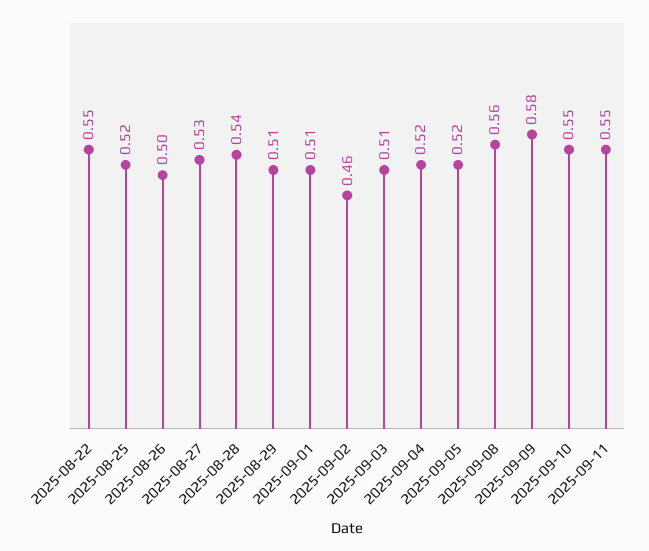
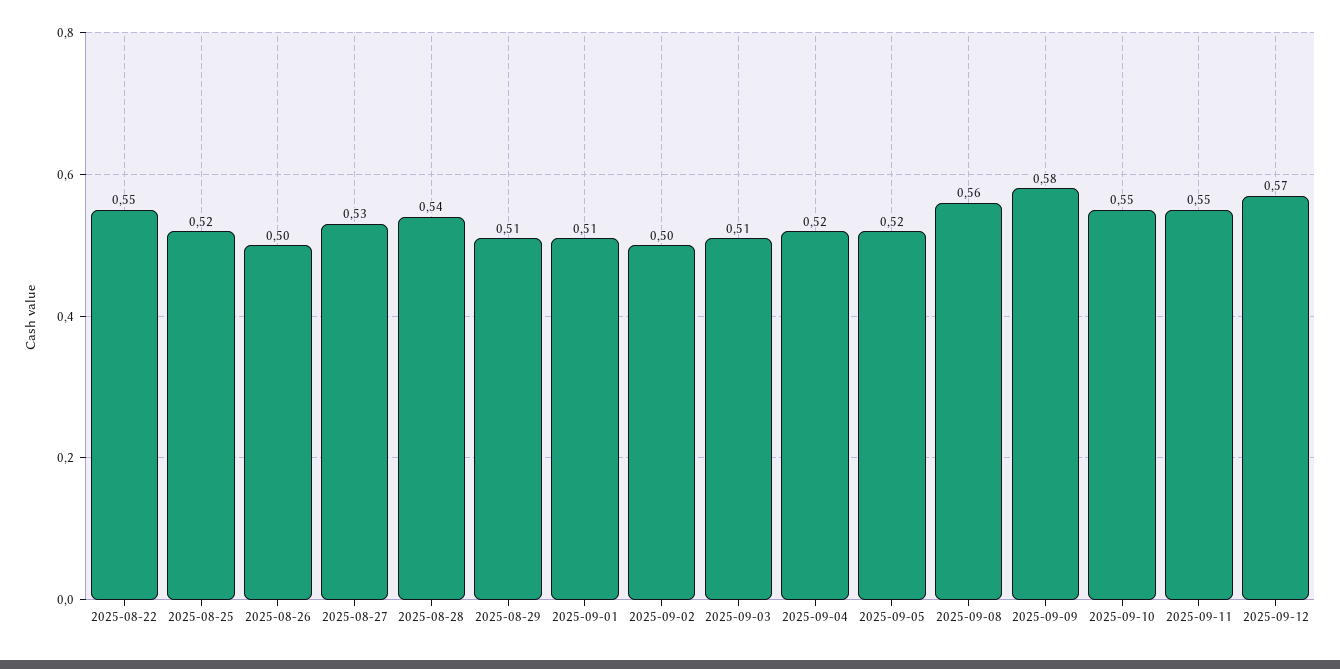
2025-09-02: 0.46 -> 0.5
2025-09-12: none -> 0.57

